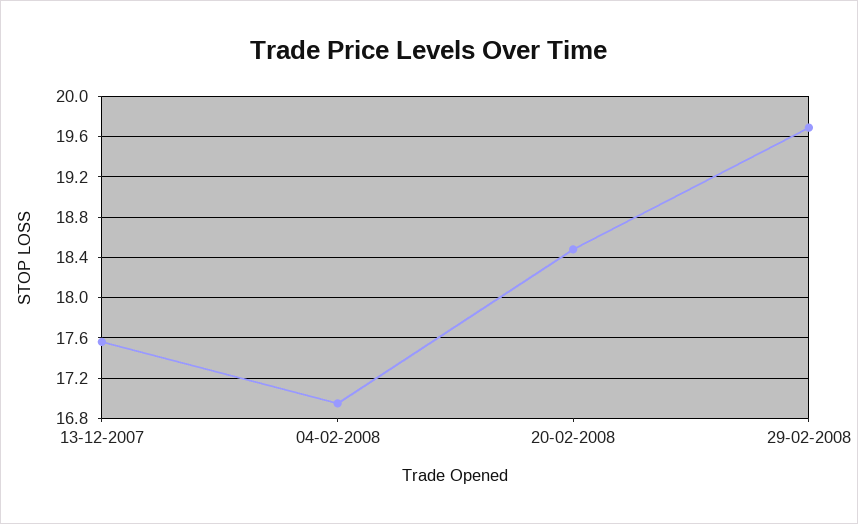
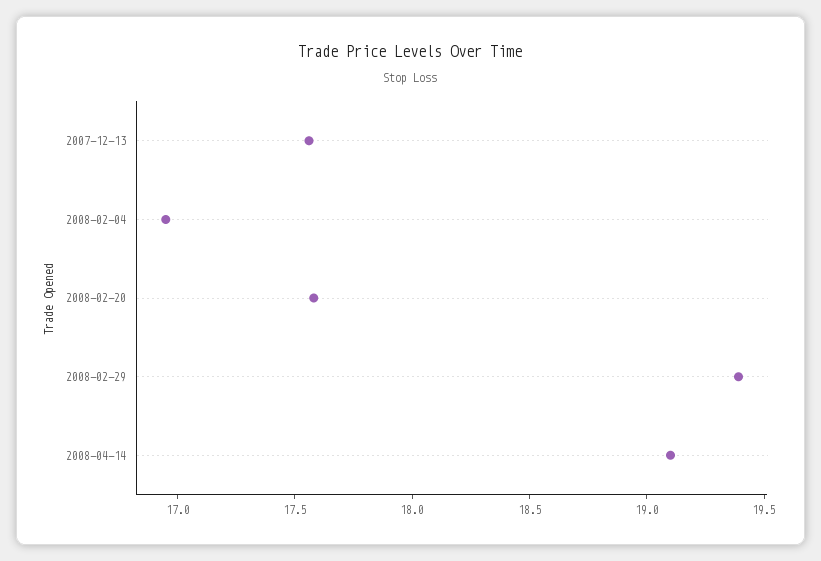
20-02-2008: 18.5 -> 17.6
29-02-2008: 19.7 -> 19.4
2008-04-14: none -> 19.1

